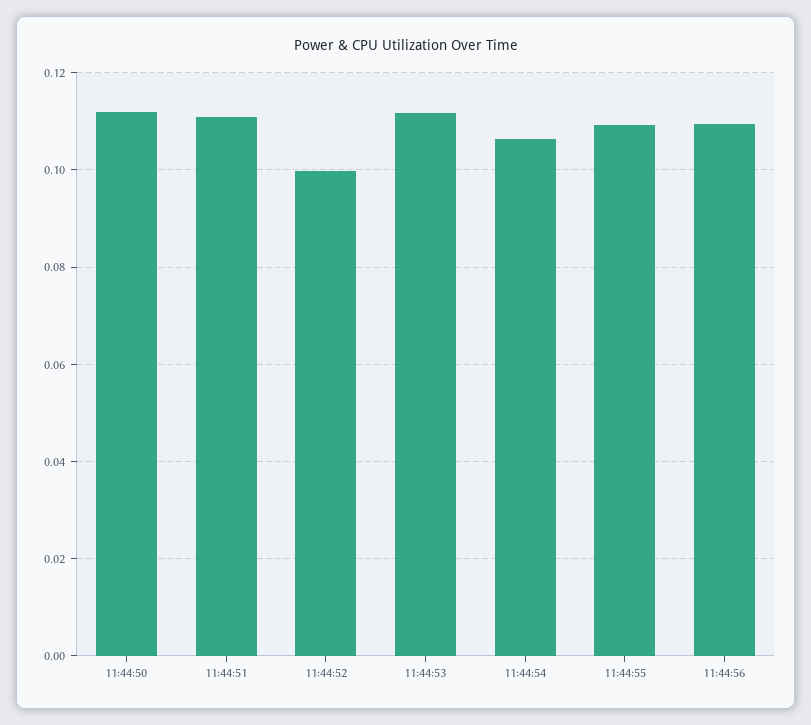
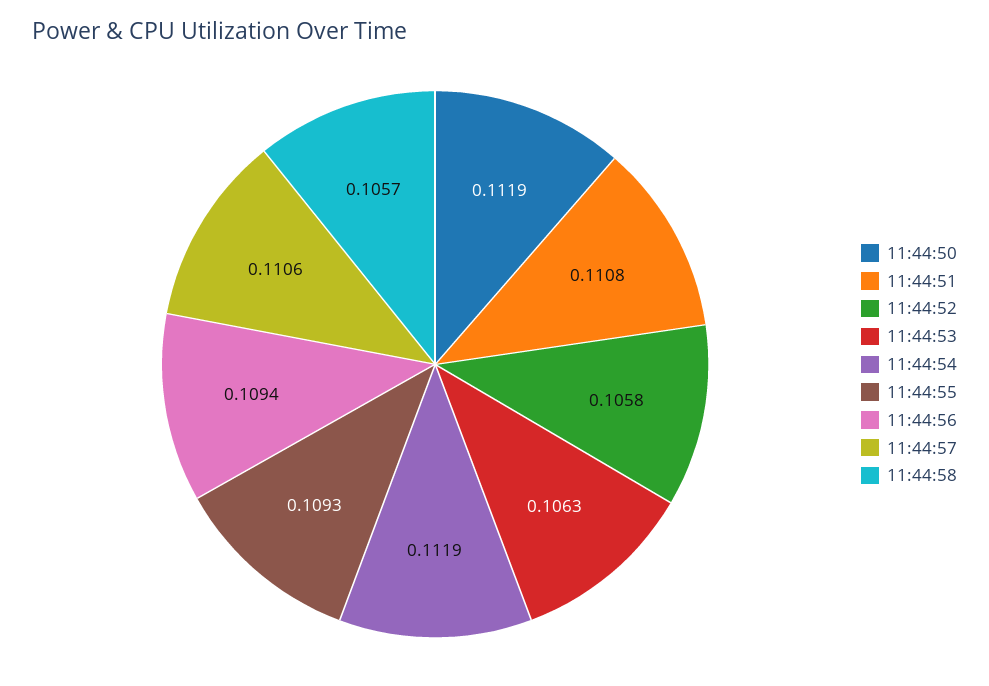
11:44:52: 0.1 -> 0.1058
11:44:53: 0.112 -> 0.1063
11:44:54: 0.106 -> 0.1119
11:44:57: none -> 0.1106
11:44:58: none -> 0.1057

